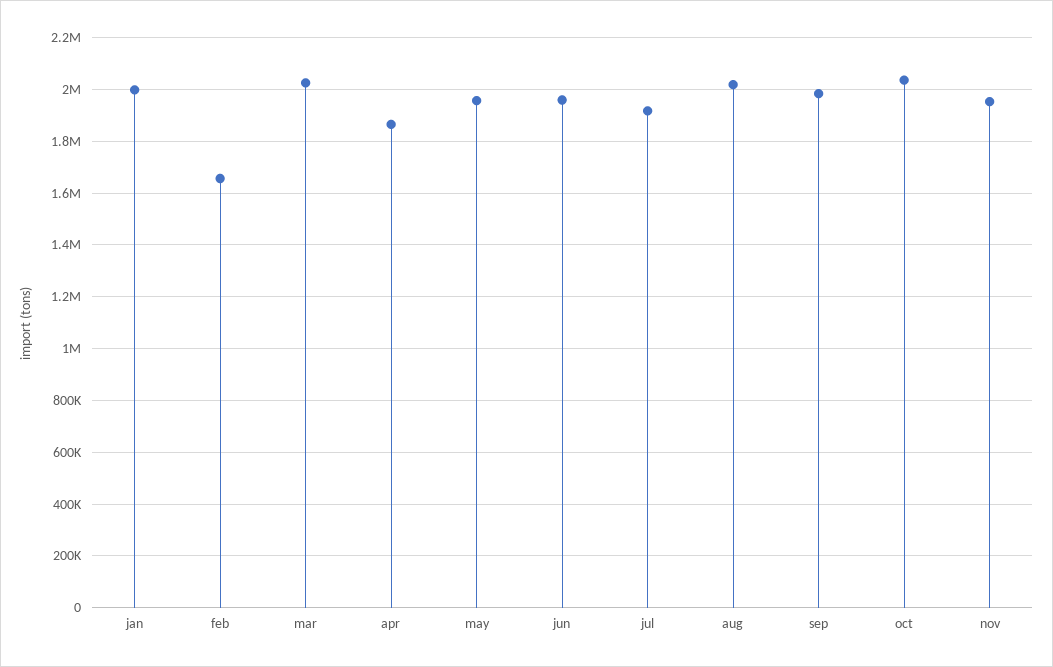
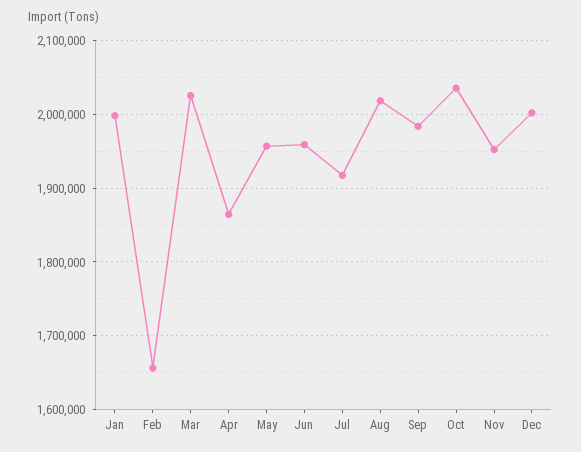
Dec: none -> 2000000

